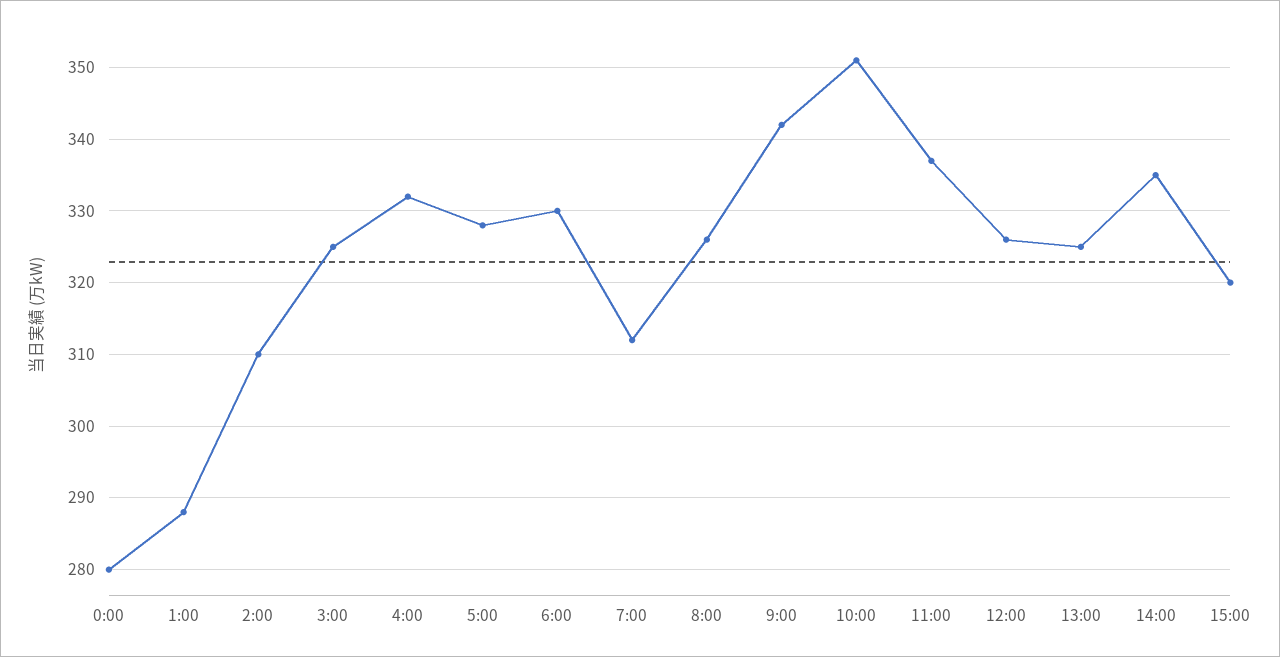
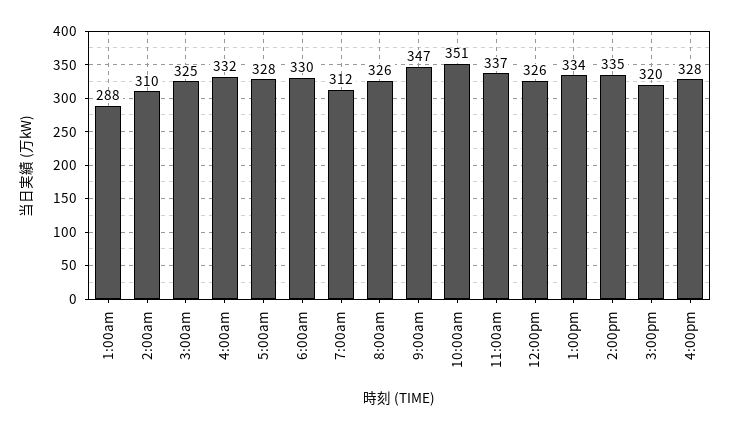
0:00: 280 -> none
9:00: 342 -> 347
13:00: 325 -> 334
4:00pm: none -> 328

